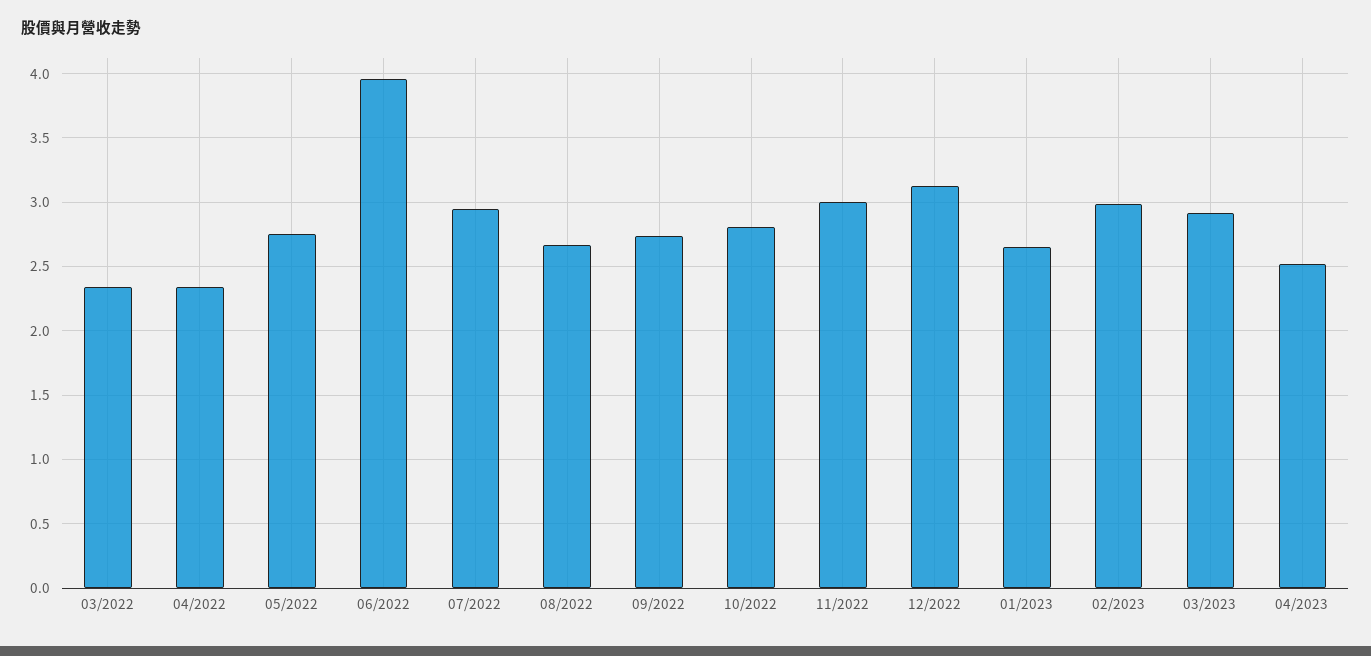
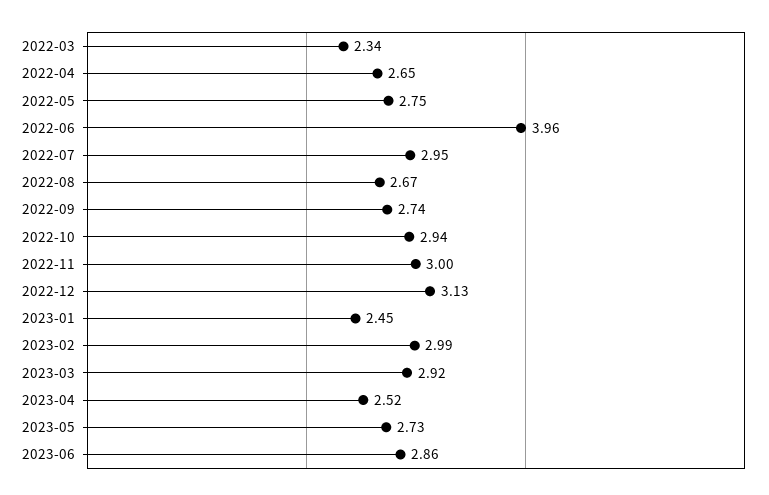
04/2022: 2.35 -> 2.65
10/2022: 2.8 -> 2.94
01/2023: 2.65 -> 2.45
2023-05: none -> 2.73
2023-06: none -> 2.86

